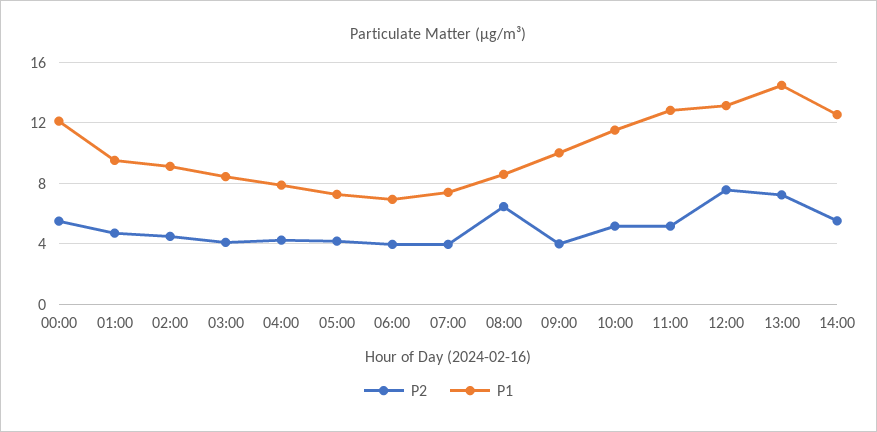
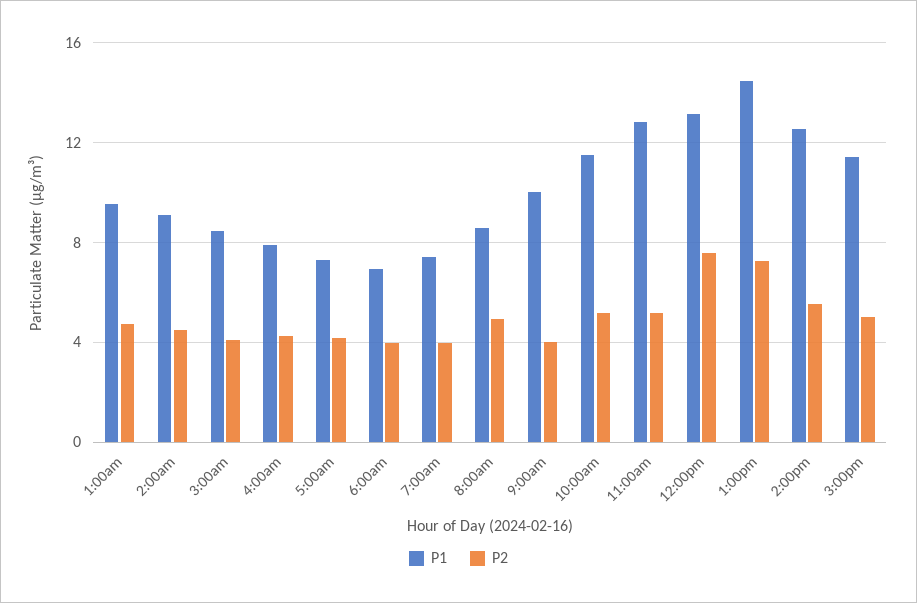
P2, 00:00: 5.5 -> none
P1, 00:00: 12 -> none
P2, 08:00: 6.5 -> 5
P1, 3:00pm: none -> 11.5
P2, 3:00pm: none -> 5

